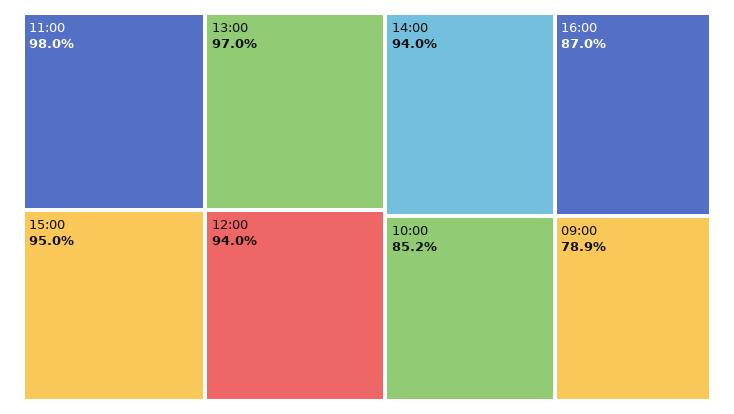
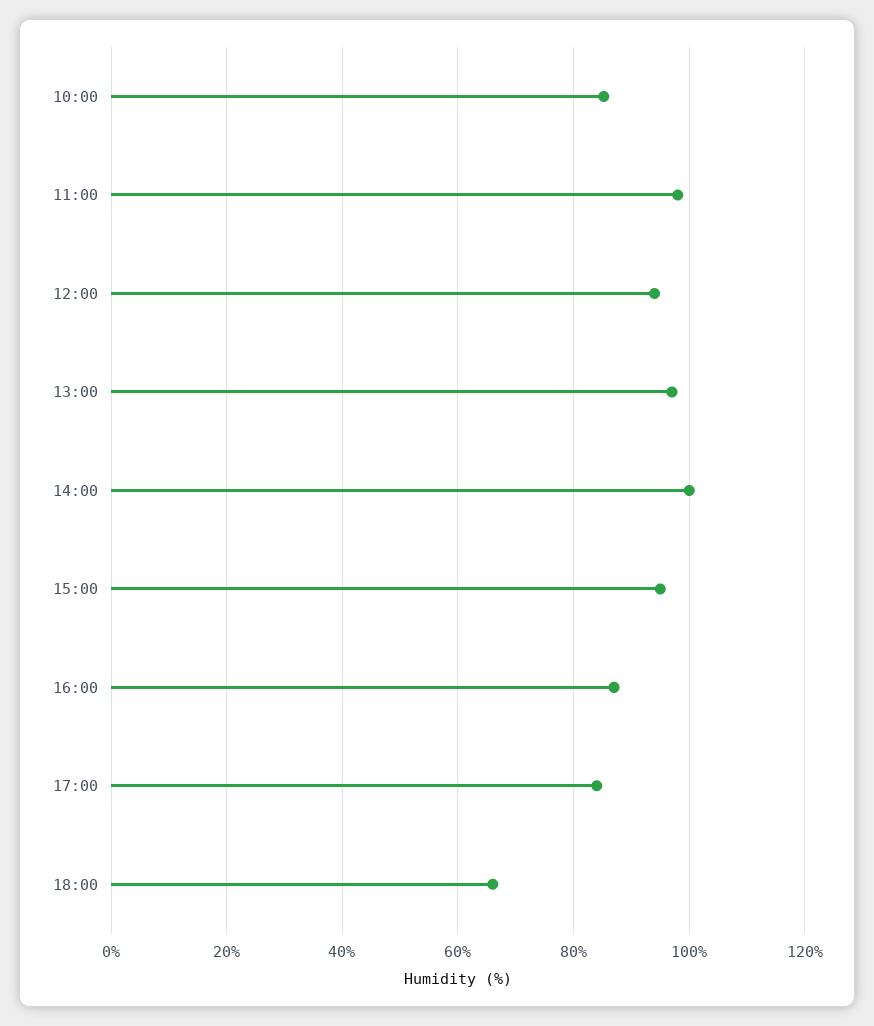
14:00: 94 -> 100
09:00: 78.9 -> none
17:00: none -> 84
18:00: none -> 66

